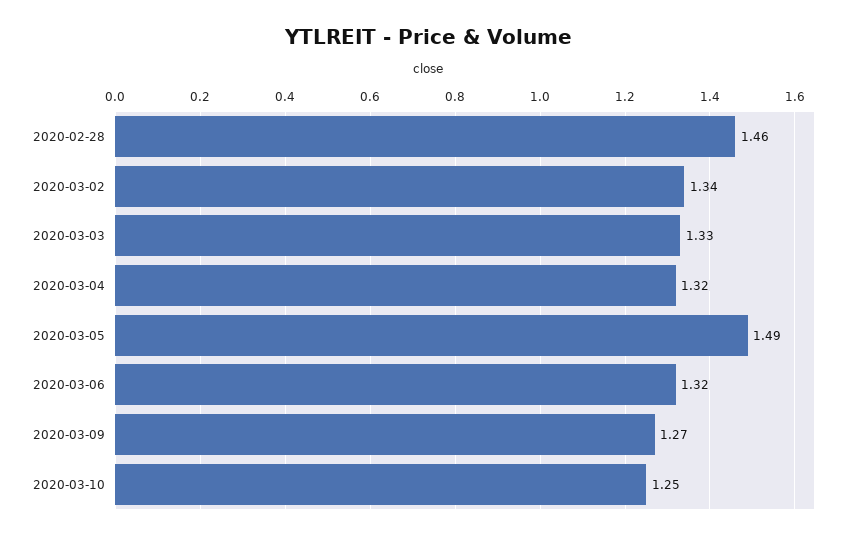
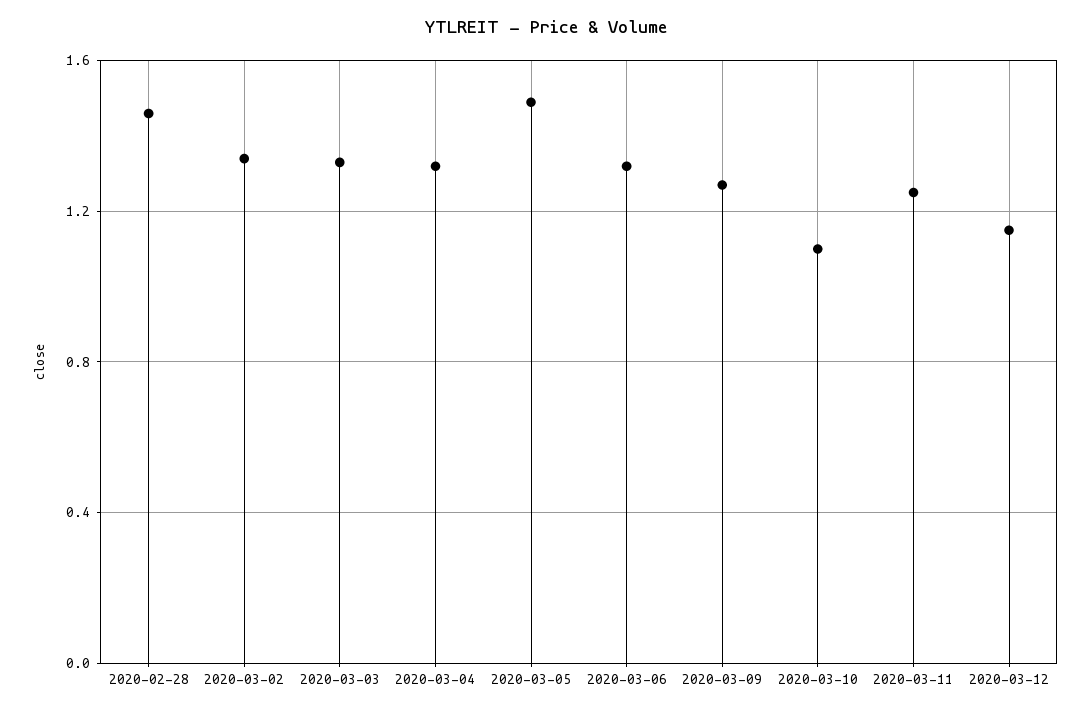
2020-03-10: 1.25 -> 1.1
2020-03-11: none -> 1.25
2020-03-12: none -> 1.15

